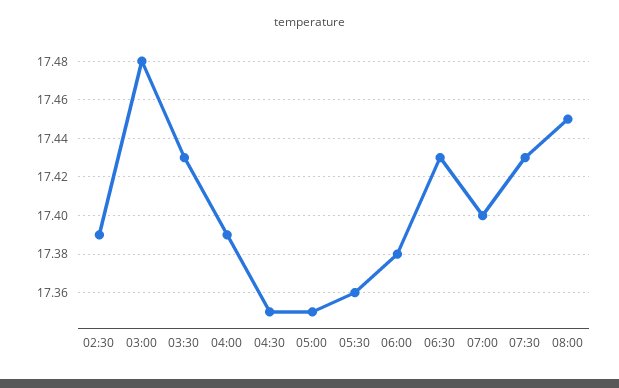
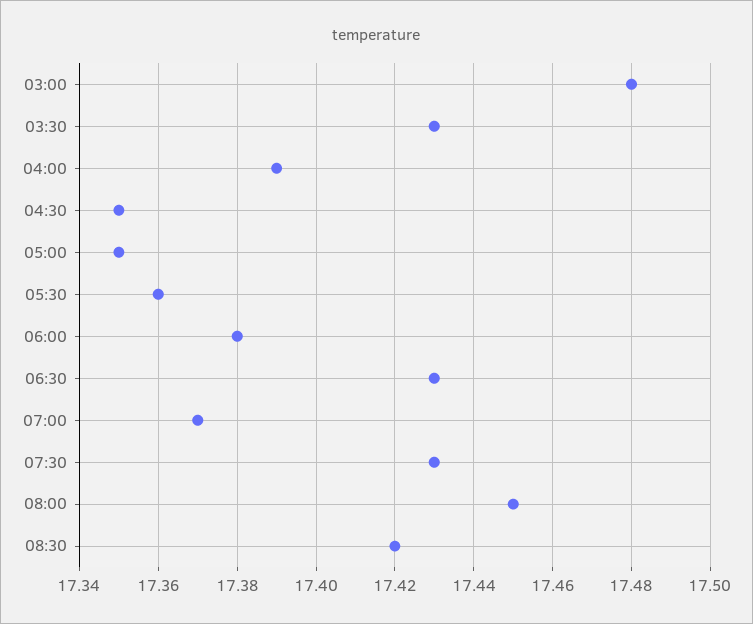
02:30: 17.39 -> none
07:00: 17.4 -> 17.37
08:30: none -> 17.42

